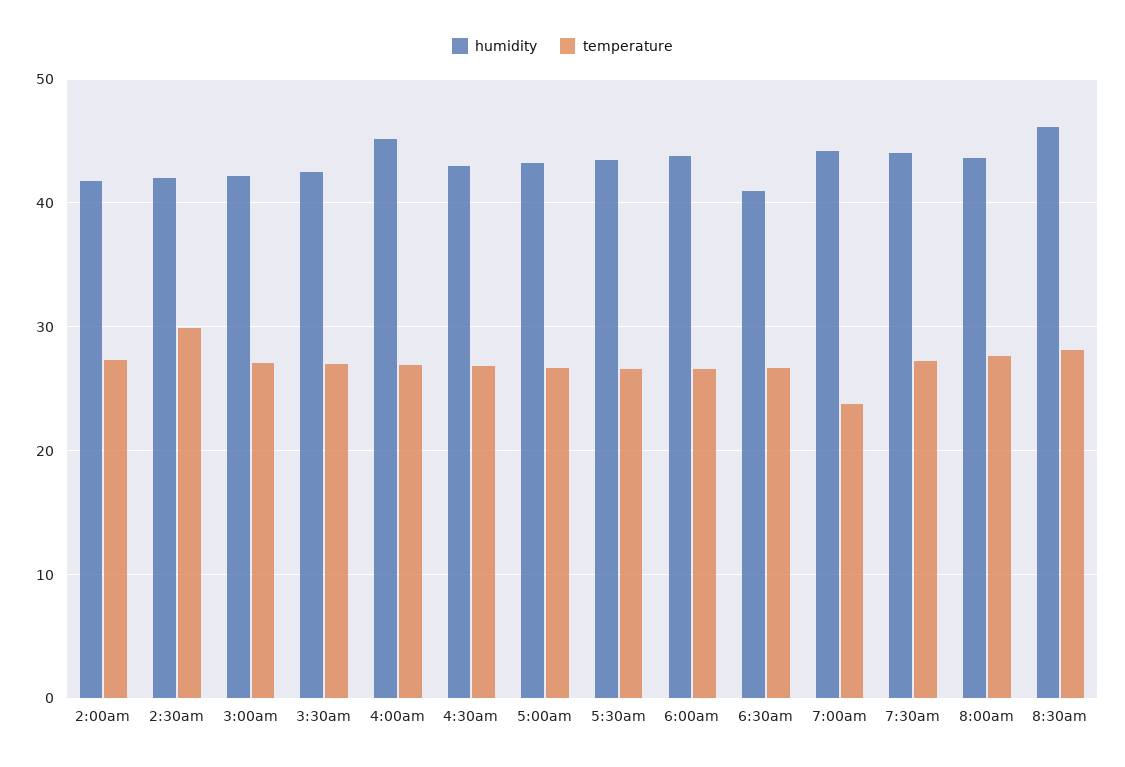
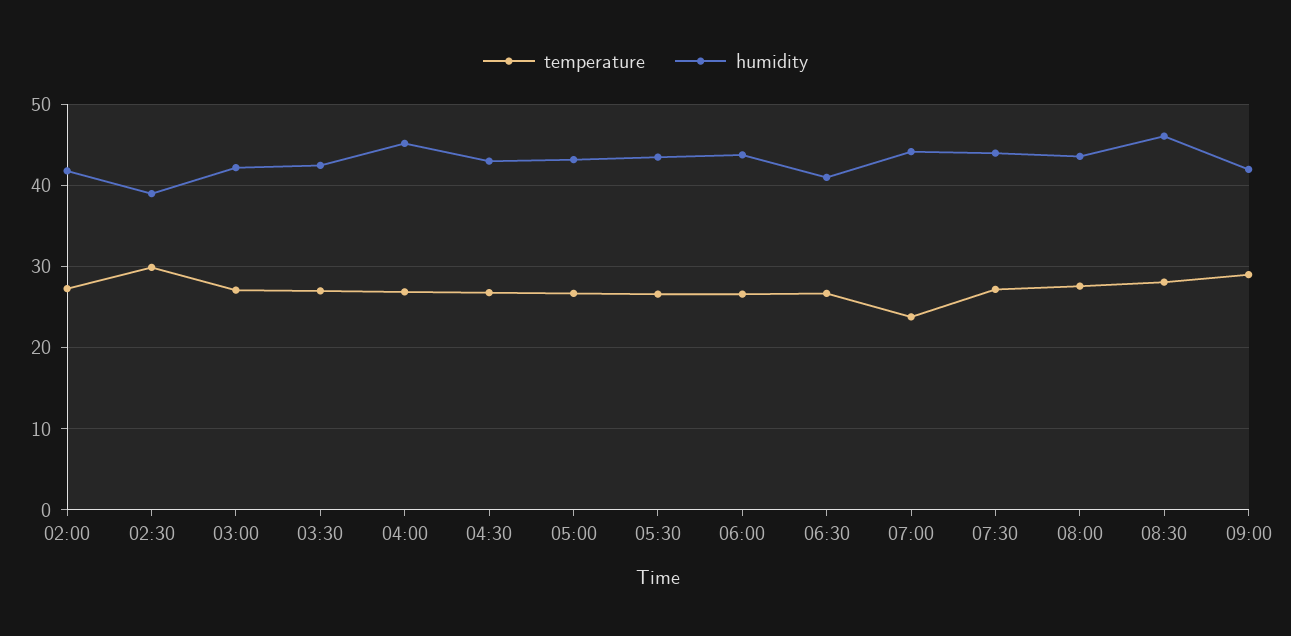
humidity, 2:30am: 42 -> 39
temperature, 09:00: none -> 29
humidity, 09:00: none -> 42

